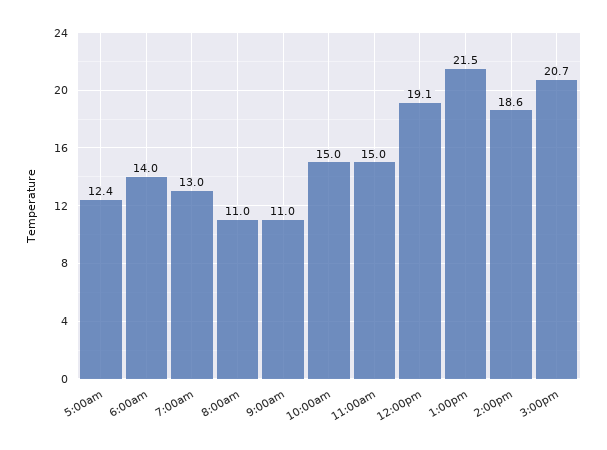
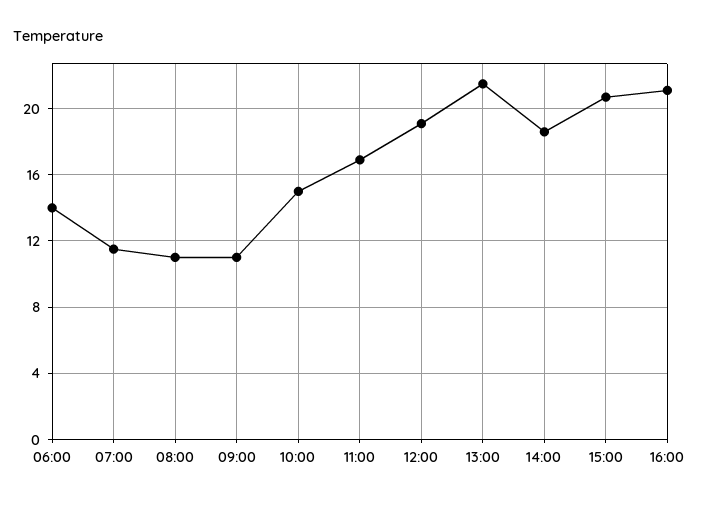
5:00am: 12.4 -> none
7:00am: 13 -> 11.5
11:00am: 15 -> 17
16:00: none -> 21

